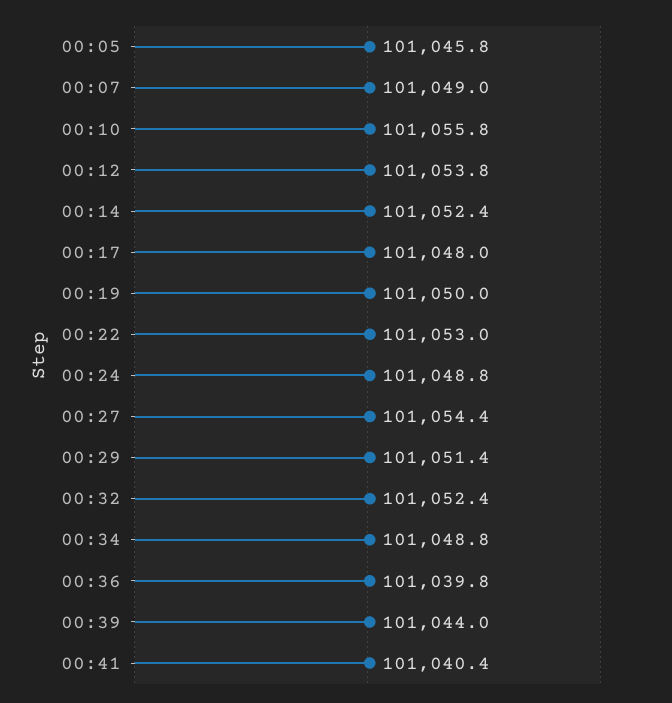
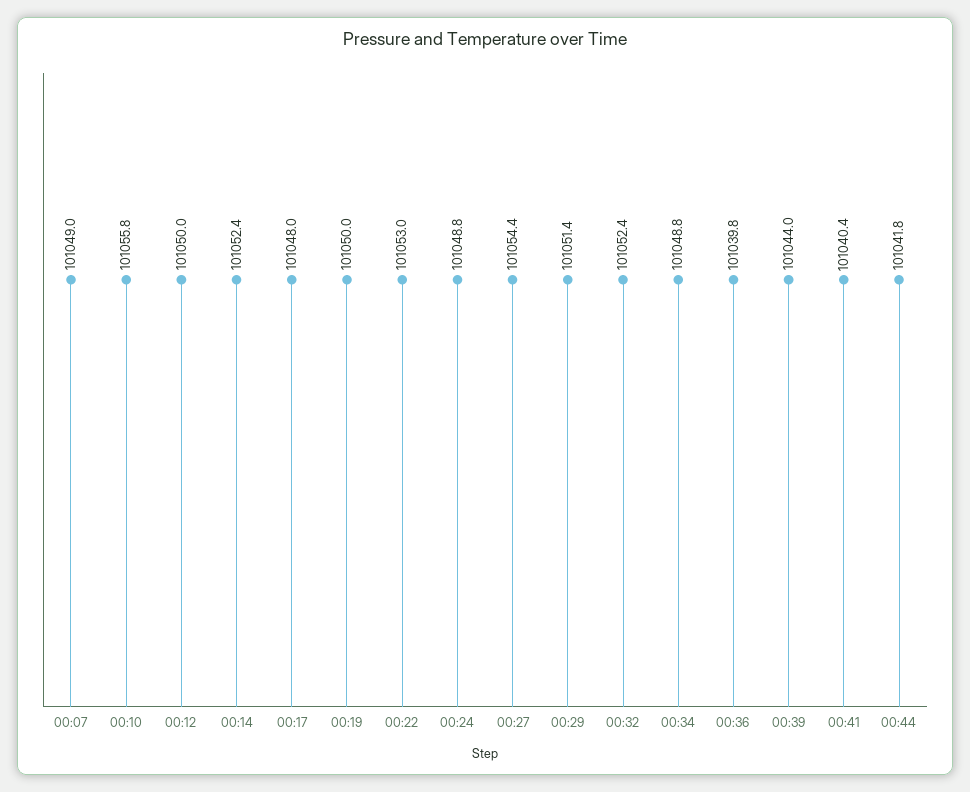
00:05: 101045.8 -> none
00:12: 101053.8 -> 101050
00:44: none -> 101041.8

